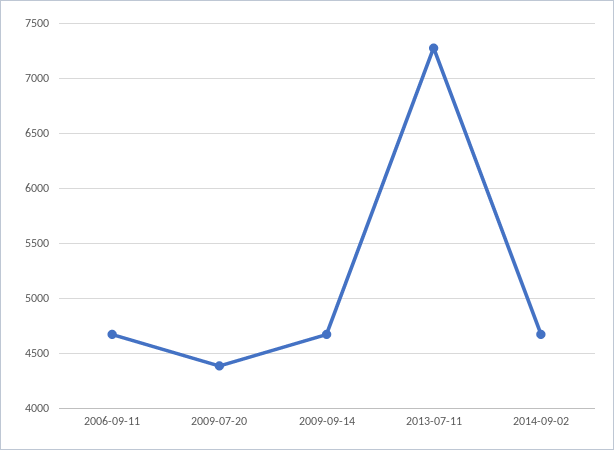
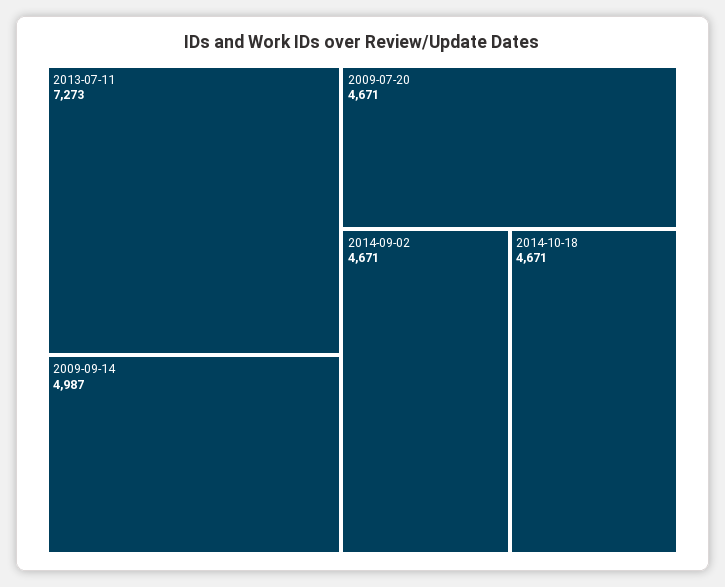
2006-09-11: 4700 -> none
2009-07-20: 4400 -> 4671
2009-09-14: 4700 -> 4987
2014-10-18: none -> 4671

